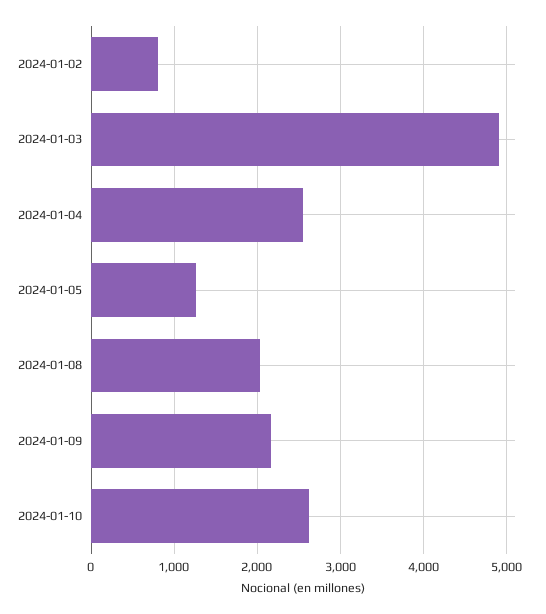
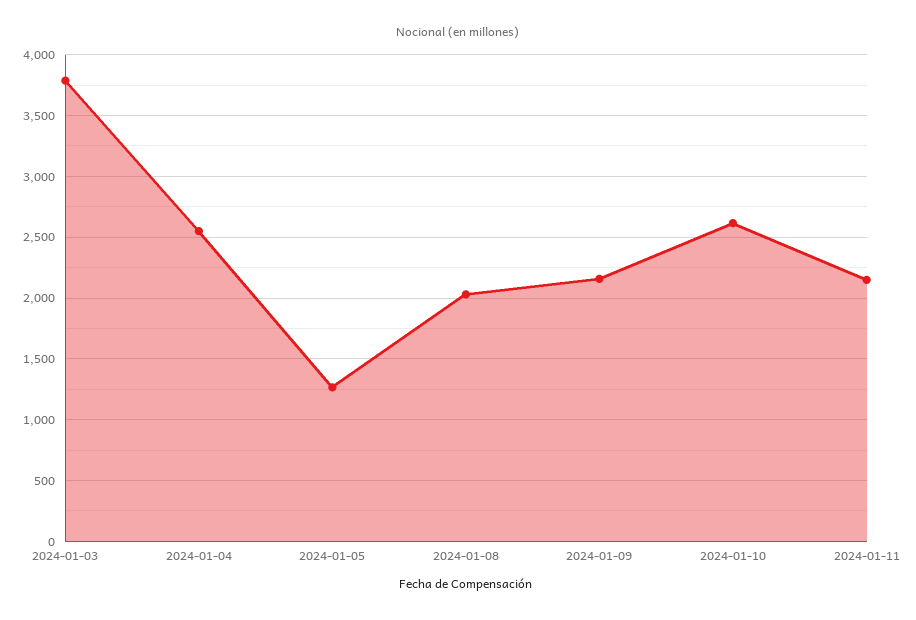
2024-01-02: 800 -> none
2024-01-03: 4900 -> 3800
2024-01-11: none -> 2150

